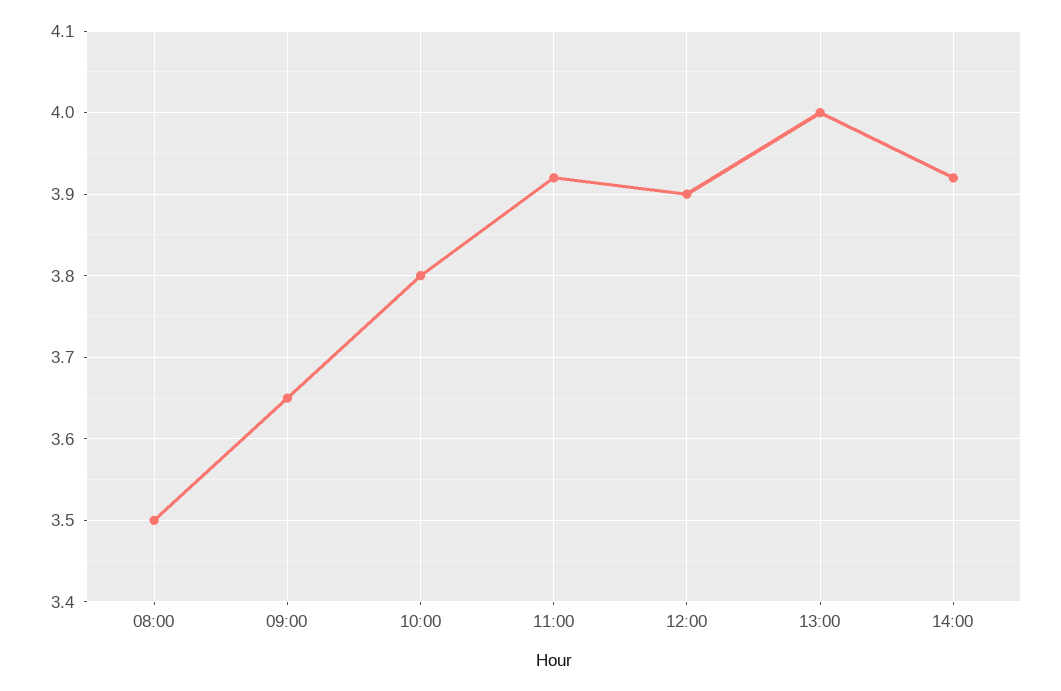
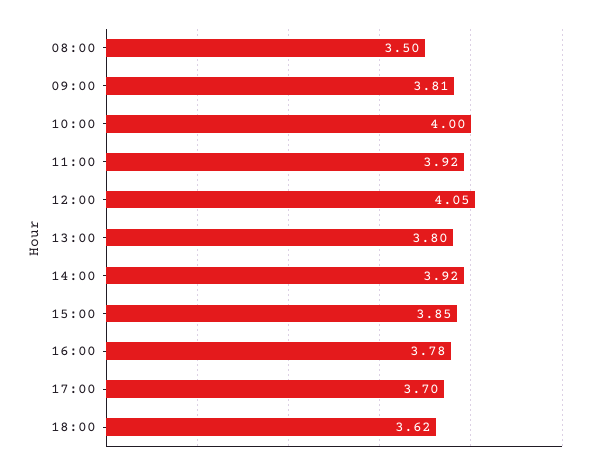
09:00: 3.65 -> 3.81
10:00: 3.8 -> 4
12:00: 3.9 -> 4.05
13:00: 4 -> 3.8
15:00: none -> 3.85
16:00: none -> 3.78
17:00: none -> 3.7
18:00: none -> 3.62

